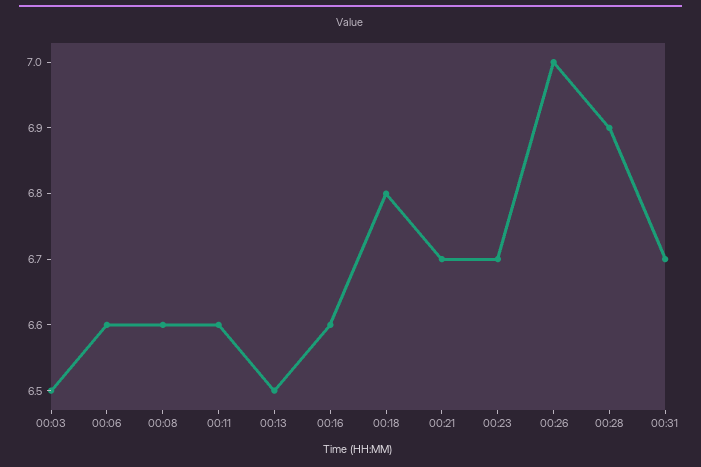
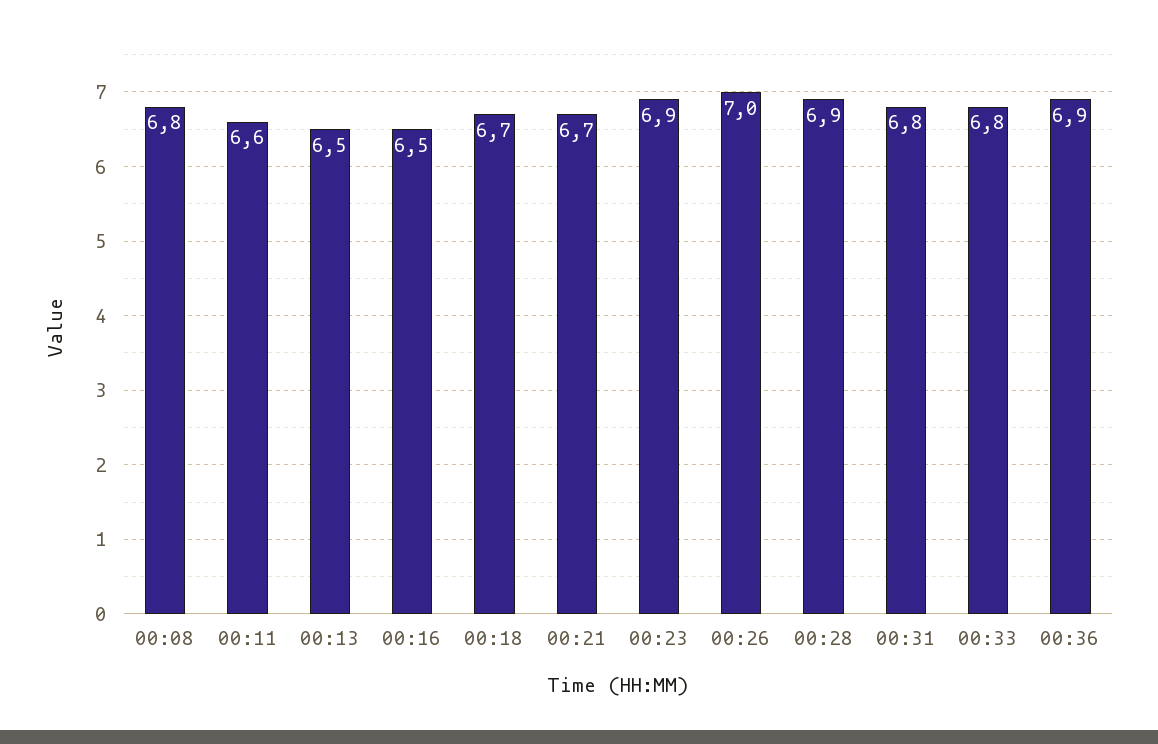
00:03: 6.5 -> none
00:06: 6.6 -> none
00:08: 6.6 -> 6.8
00:16: 6.6 -> 6.5
00:18: 6.8 -> 6.7
00:23: 6.7 -> 6.9
00:31: 6.7 -> 6.8
00:33: none -> 6.8
00:36: none -> 6.9

